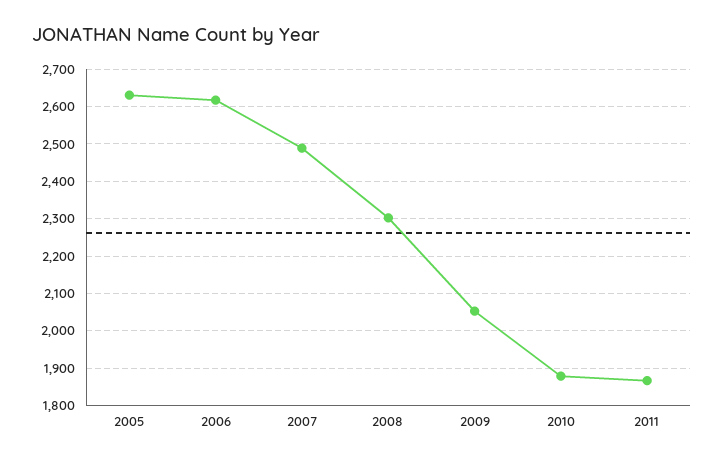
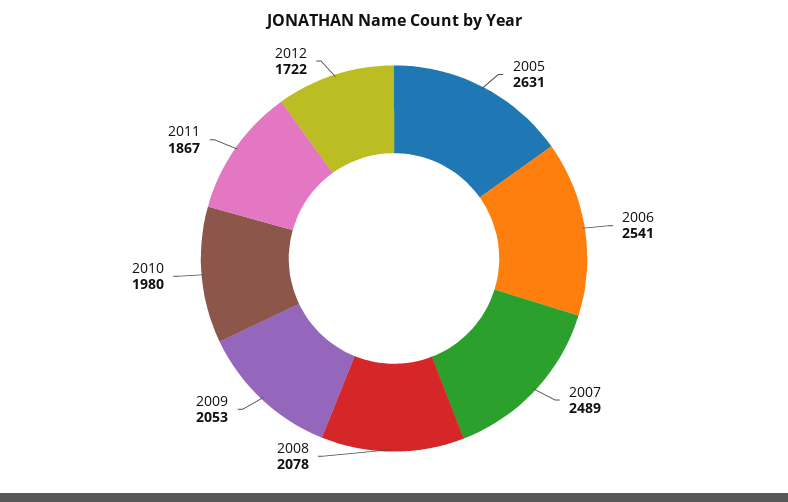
2006: 2620 -> 2541
2008: 2300 -> 2078
2010: 1880 -> 1980
2012: none -> 1722

